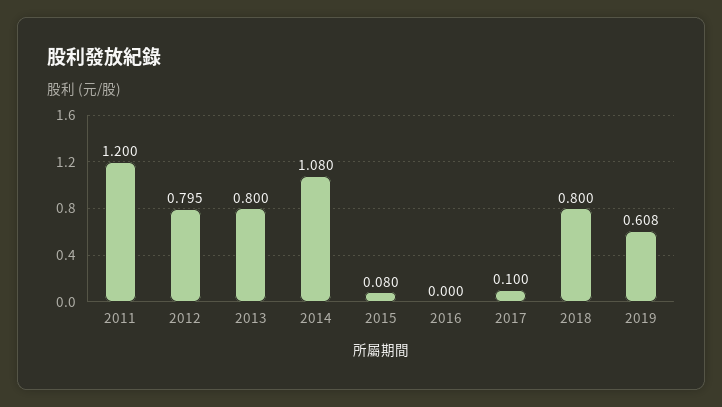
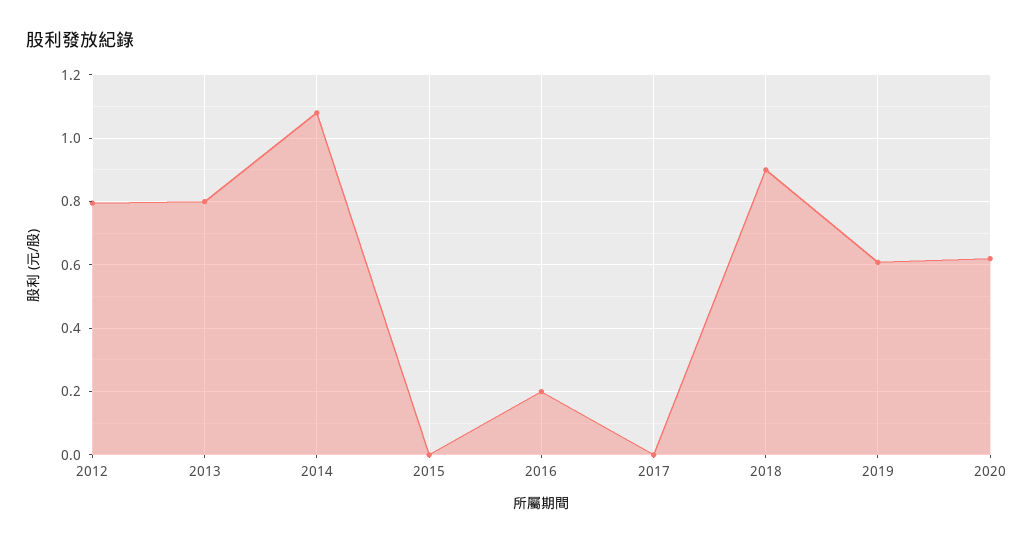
2011: 1.2 -> none
2015: 0.08 -> 0
2016: 0 -> 0.2
2017: 0.1 -> 0
2018: 0.8 -> 0.9
2020: none -> 0.62

